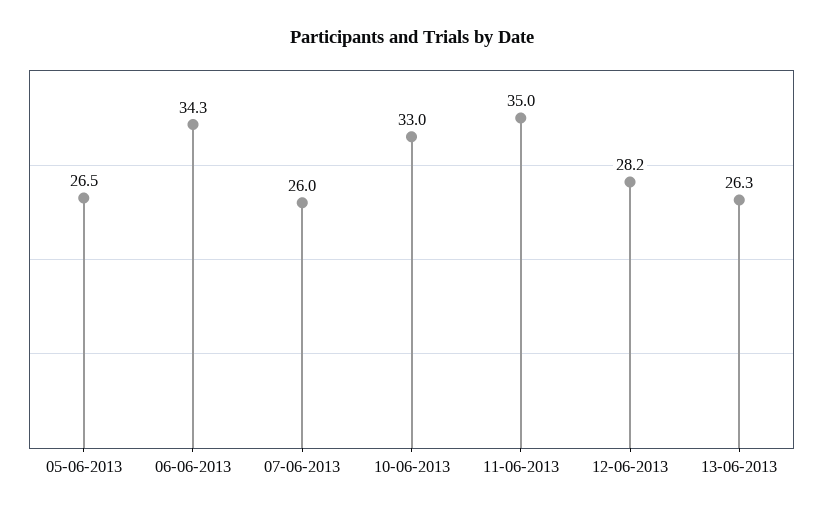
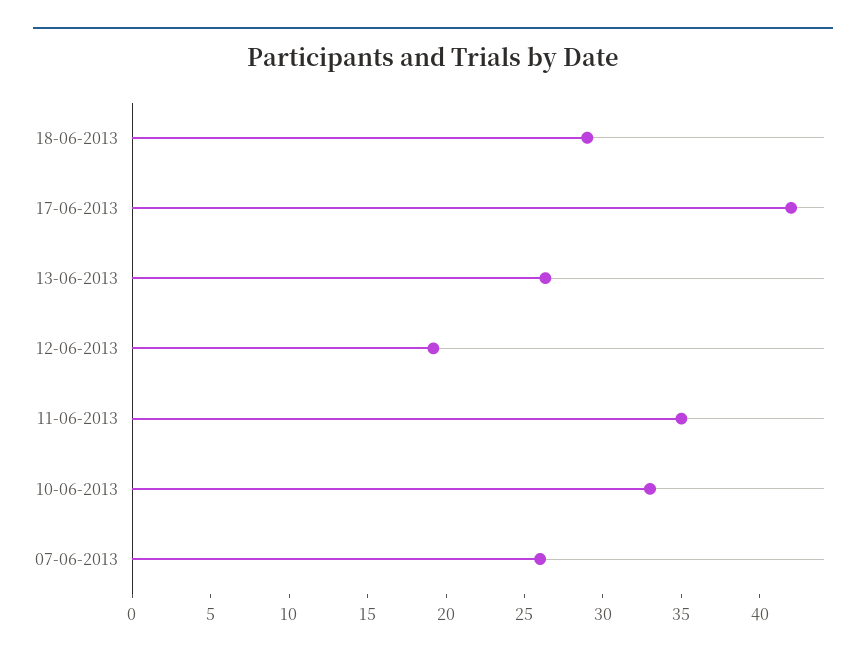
05-06-2013: 26.5 -> none
06-06-2013: 34.3 -> none
12-06-2013: 28.2 -> 19
18-06-2013: none -> 29
17-06-2013: none -> 42

